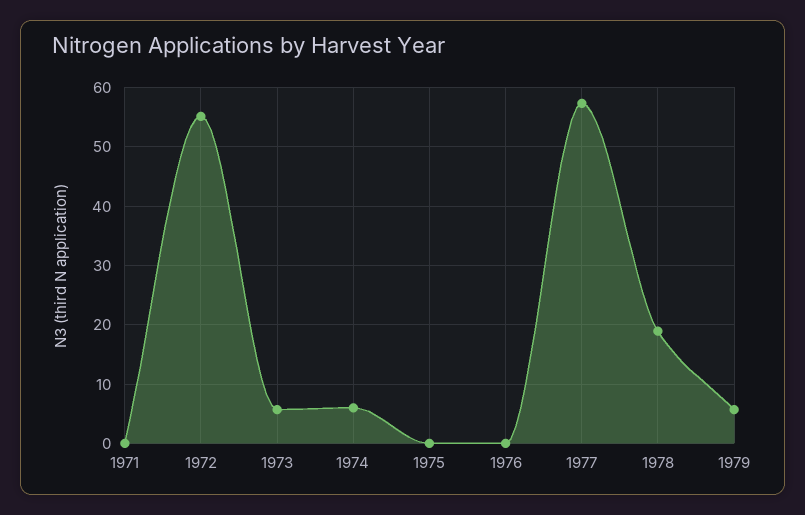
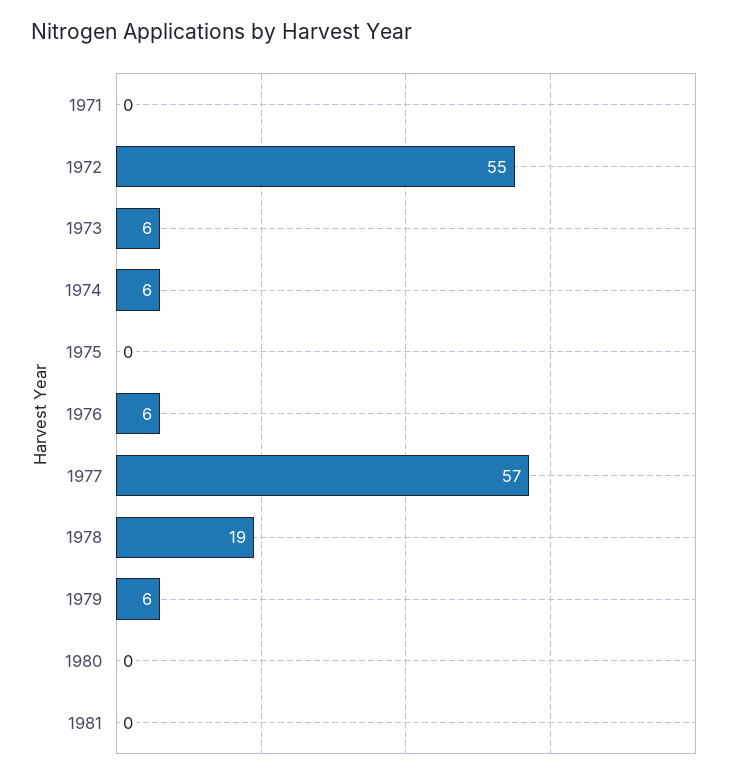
1976: 0 -> 6
1980: none -> 0
1981: none -> 0

